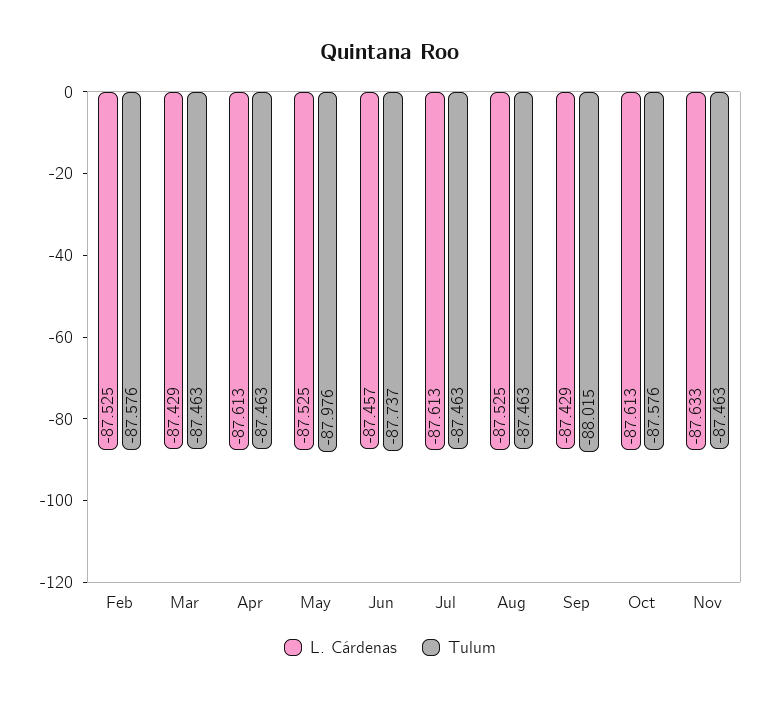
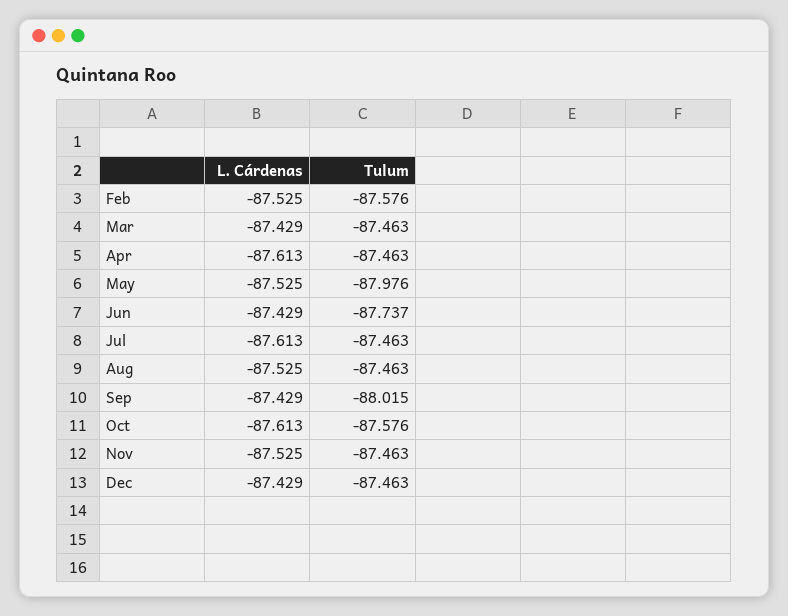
L. Cárdenas, Jun: -87.457 -> -87.429
L. Cárdenas, Nov: -87.633 -> -87.525
L. Cárdenas, Dec: none -> -87.429
Tulum, Dec: none -> -87.463

